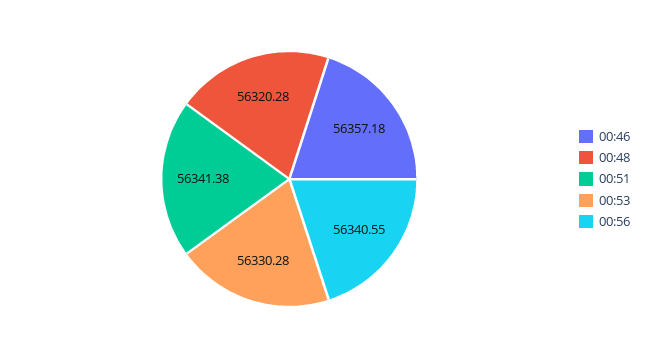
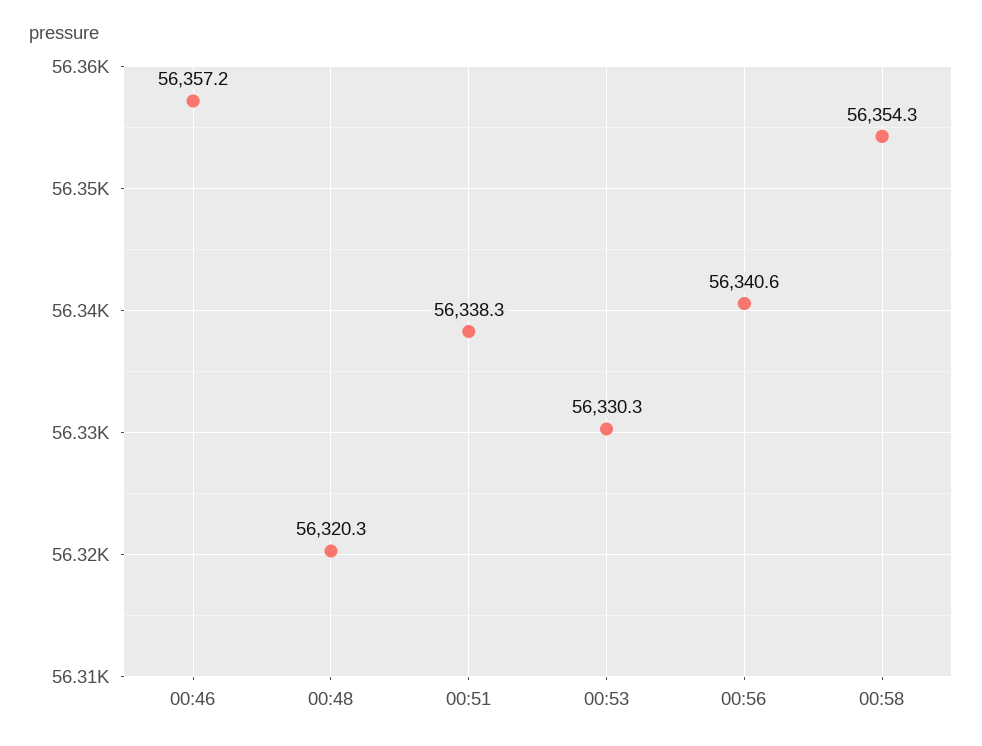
00:51: 56341.38 -> 56338.3
00:58: none -> 56354.3

